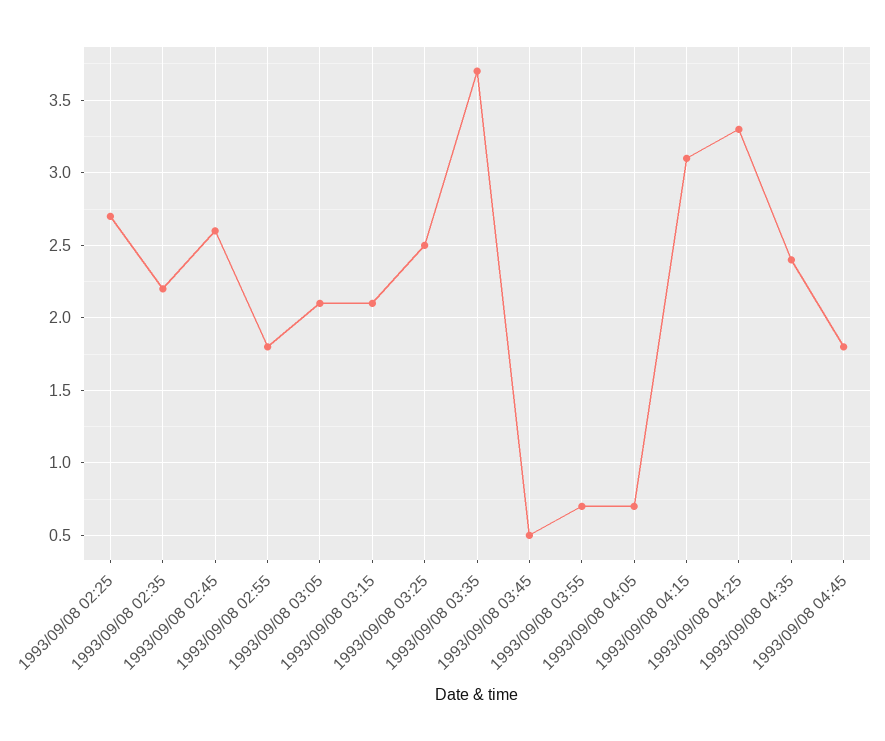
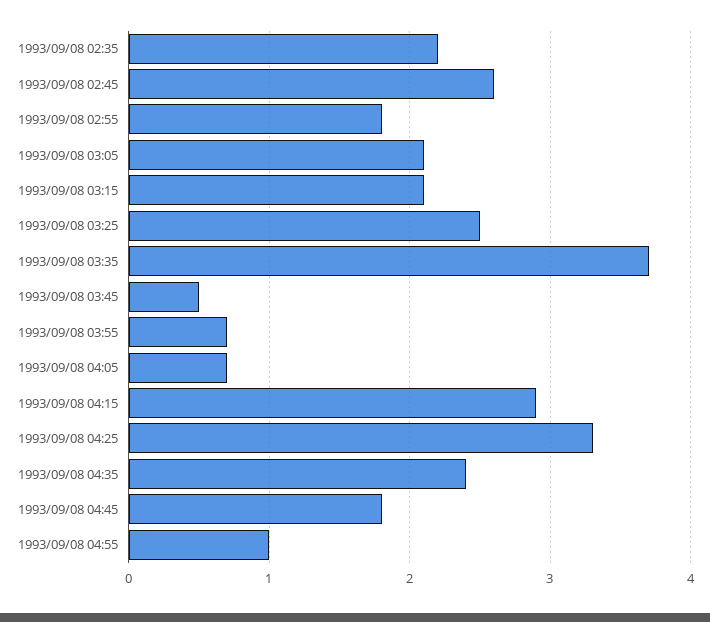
1993/09/08 02:25: 2.7 -> none
1993/09/08 04:15: 3.1 -> 2.9
1993/09/08 04:55: none -> 1

